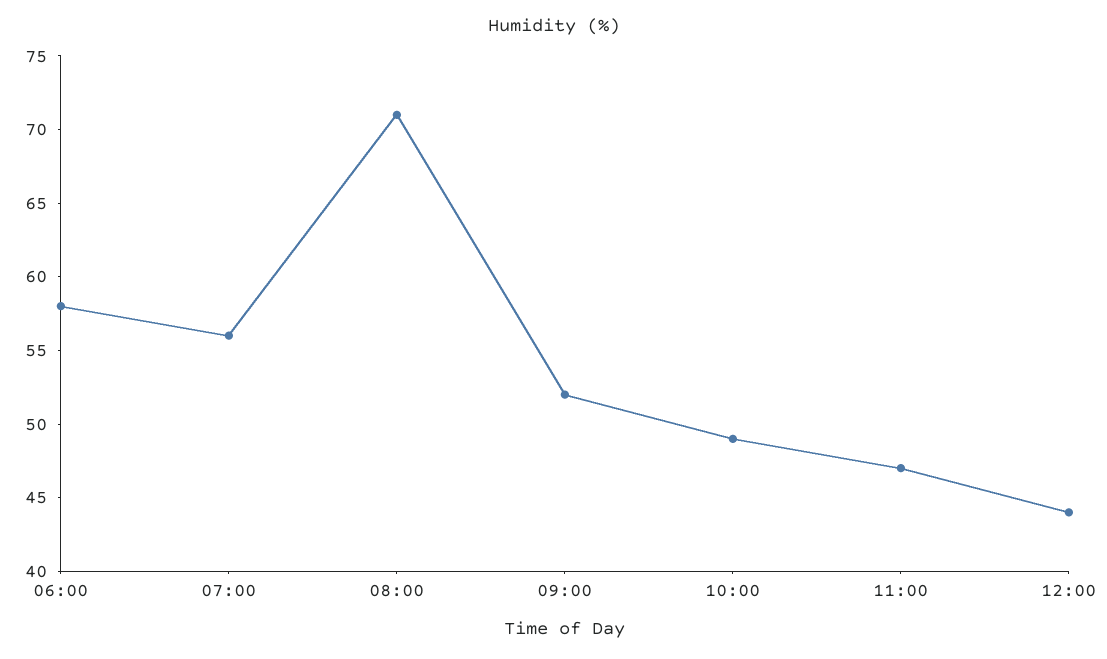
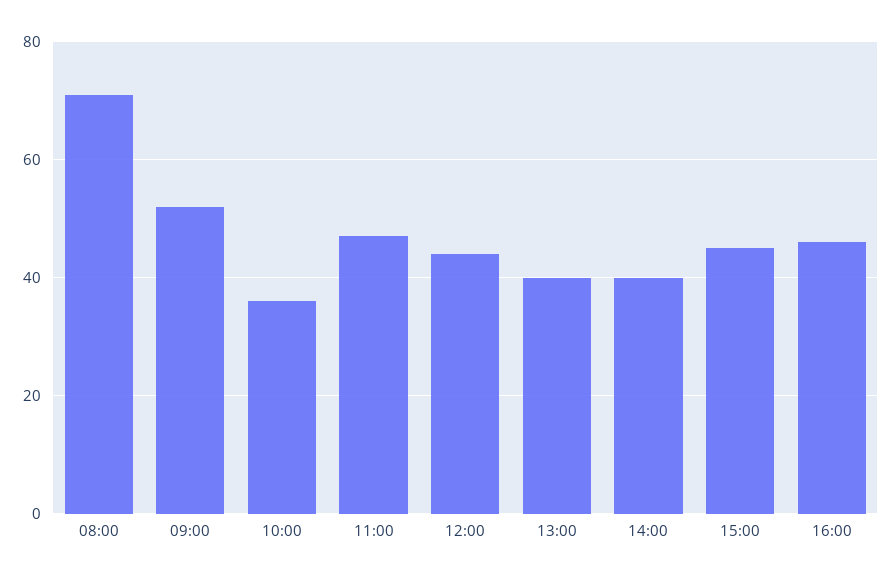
06:00: 58 -> none
07:00: 56 -> none
10:00: 49 -> 35
13:00: none -> 40
14:00: none -> 40
15:00: none -> 45
16:00: none -> 45

